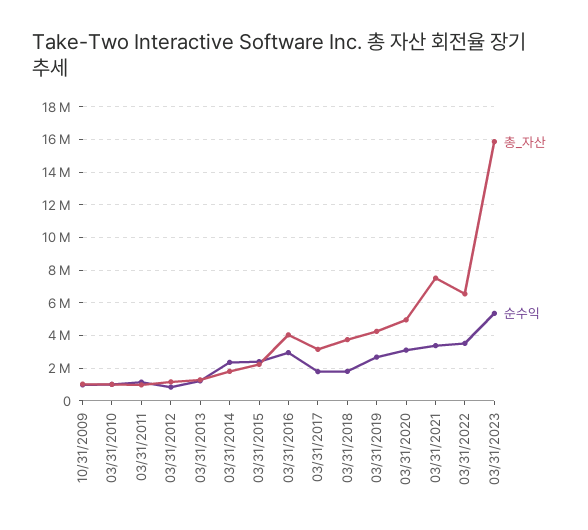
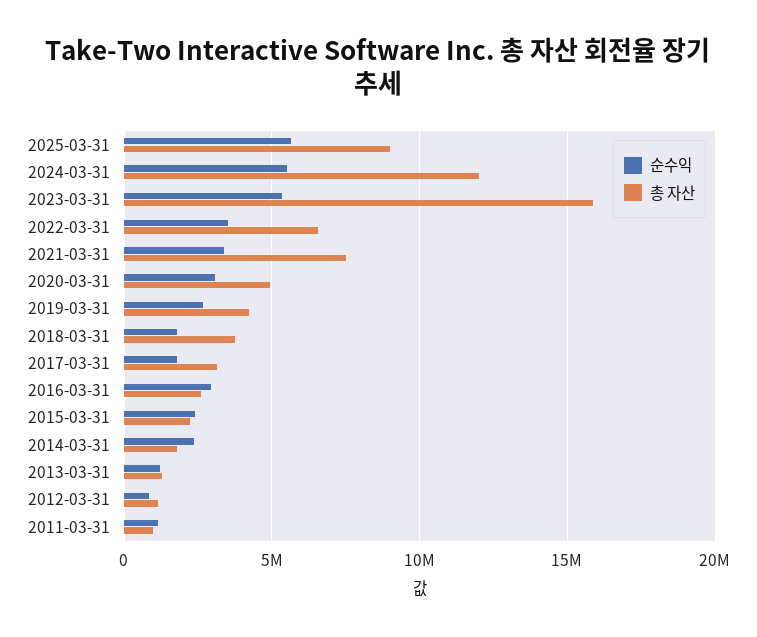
총_자산, 10/31/2009: 1000000 -> none
순수익, 10/31/2009: 1000000 -> none
총_자산, 03/31/2010: 1000000 -> none
순수익, 03/31/2010: 1000000 -> none
총_자산, 03/31/2016: 4000000 -> 2500000
순수익, 2025-03-31: none -> 5500000
총_자산, 2025-03-31: none -> 9000000
순수익, 2024-03-31: none -> 5500000
총_자산, 2024-03-31: none -> 12000000

